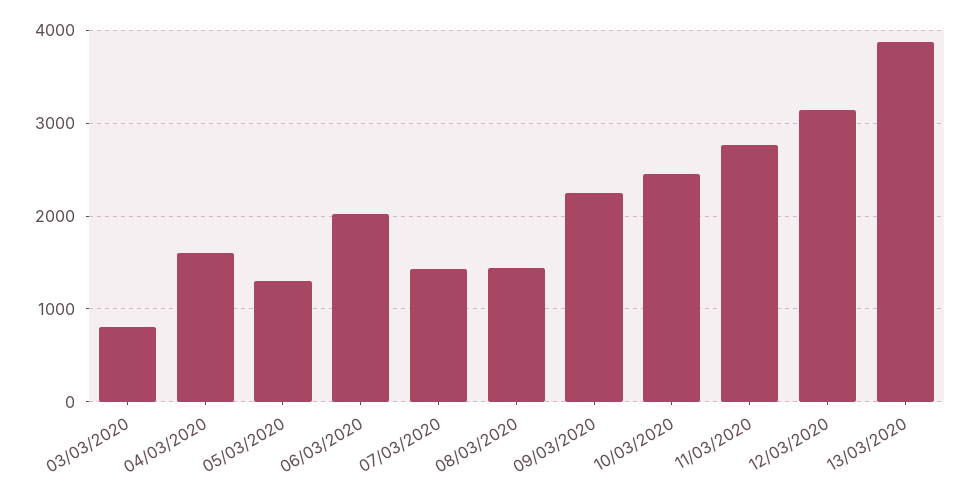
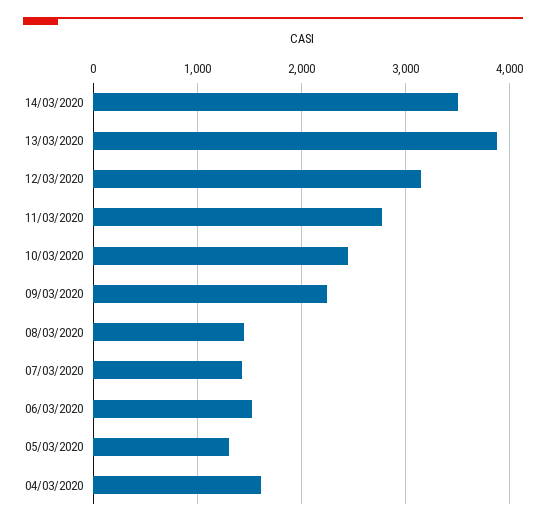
03/03/2020: 800 -> none
06/03/2020: 2000 -> 1500
14/03/2020: none -> 3500

